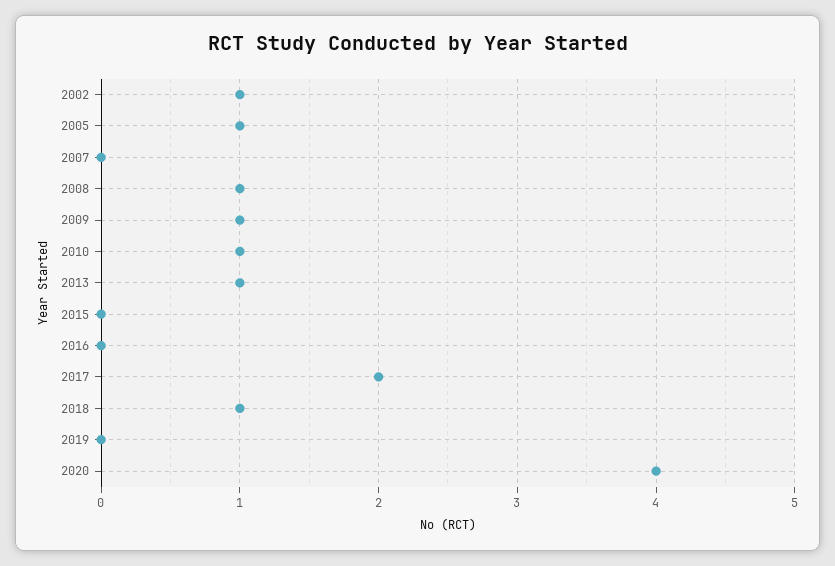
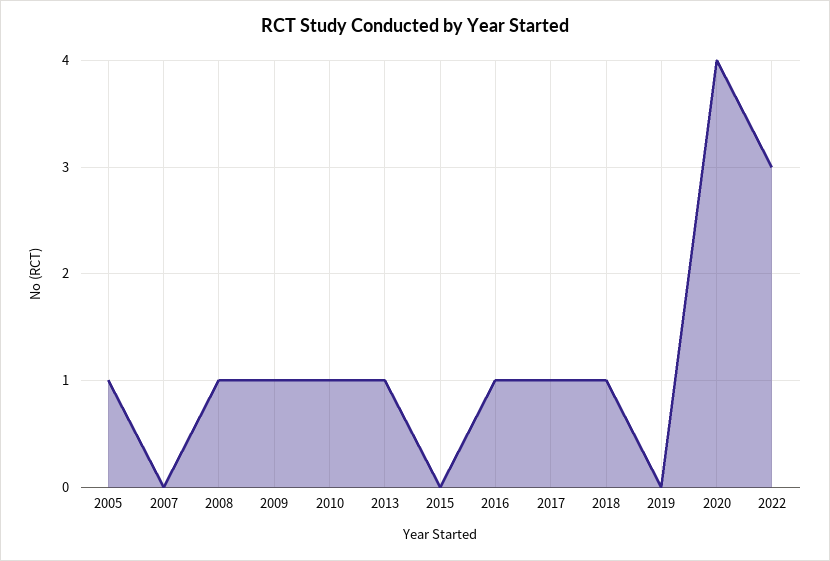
2002: 1 -> none
2016: 0 -> 1
2017: 2 -> 1
2022: none -> 3

